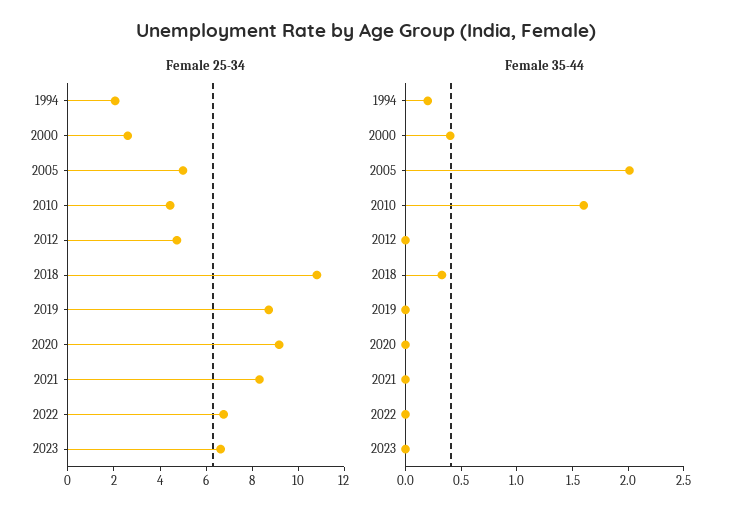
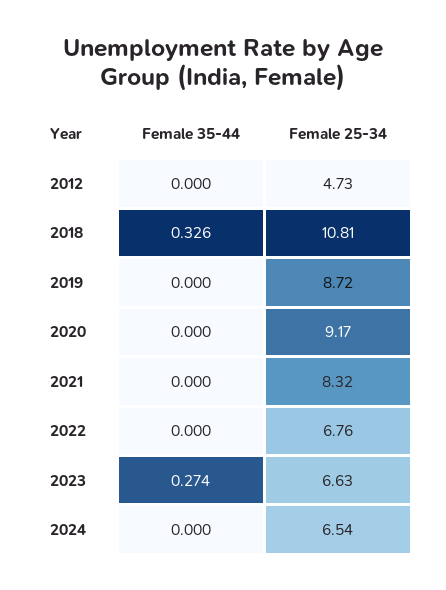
Female 25-34, 1994: 2 -> none
Female 25-34, 2000: 2.5 -> none
Female 25-34, 2005: 5 -> none
Female 25-34, 2010: 4.5 -> none
Female 35-44, 1994: 0.2 -> none
Female 35-44, 2000: 0.4 -> none
Female 35-44, 2005: 2 -> none
Female 35-44, 2010: 1.6 -> none
Female 35-44, 2023: 0 -> 0.274
Female 35-44, 2024: none -> 0
Female 25-34, 2024: none -> 6.54

